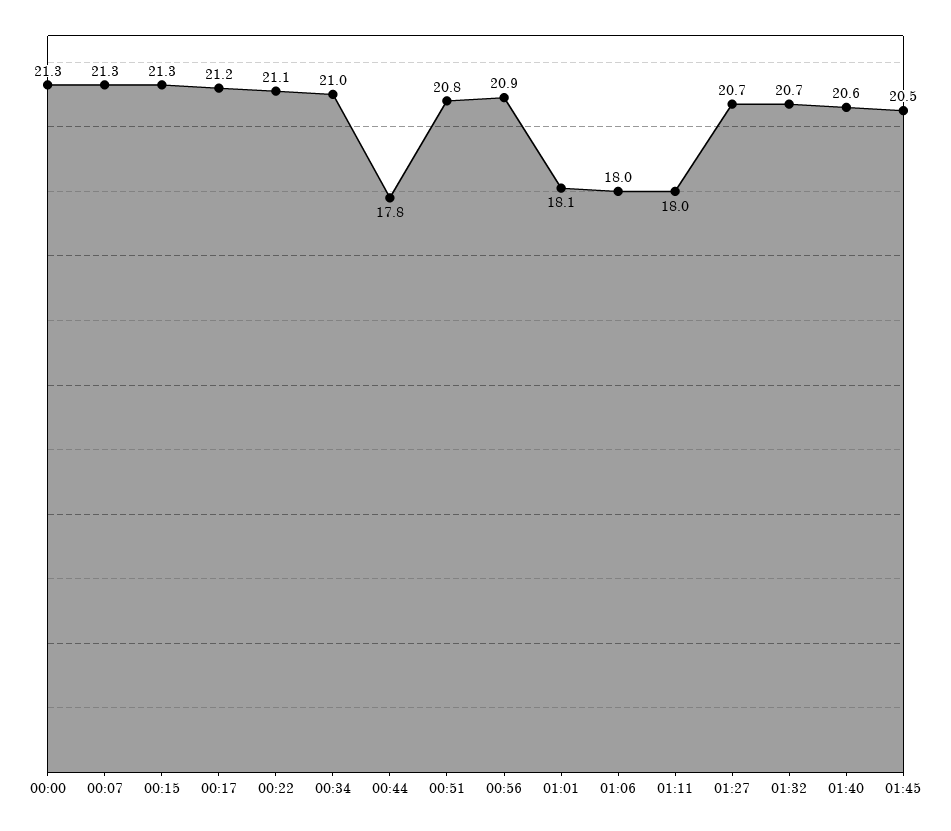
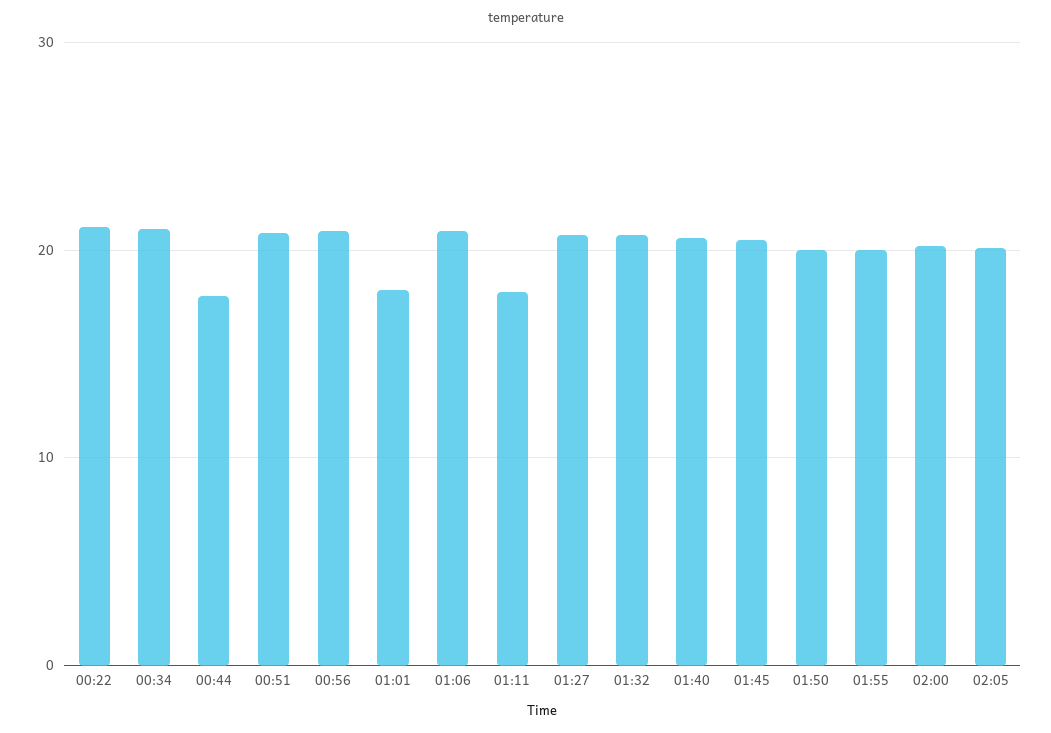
00:00: 21.3 -> none
00:07: 21.3 -> none
00:15: 21.3 -> none
00:17: 21.2 -> none
01:06: 18 -> 21
01:50: none -> 20
01:55: none -> 20
02:00: none -> 20
02:05: none -> 20

